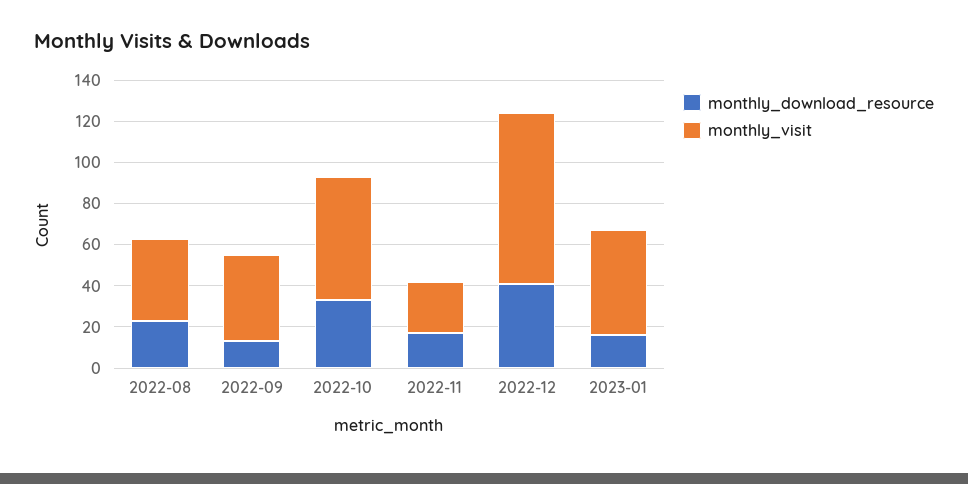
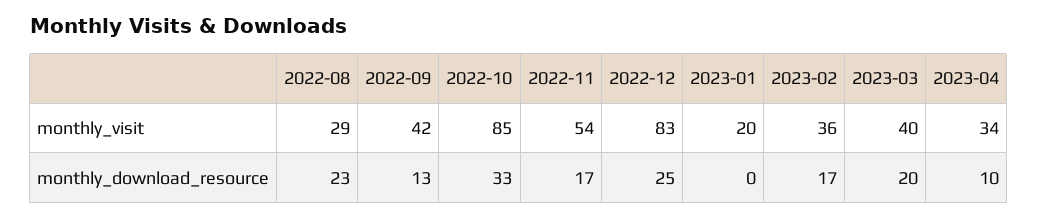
monthly_visit, 2022-08: 40 -> 29
monthly_visit, 2022-10: 60 -> 85
monthly_visit, 2022-11: 25 -> 54
monthly_download_resource, 2022-12: 40 -> 25
monthly_download_resource, 2023-01: 15 -> 0
monthly_visit, 2023-01: 50 -> 20
monthly_visit, 2023-02: none -> 36
monthly_visit, 2023-03: none -> 40
monthly_visit, 2023-04: none -> 34
monthly_download_resource, 2023-02: none -> 17
monthly_download_resource, 2023-03: none -> 20
monthly_download_resource, 2023-04: none -> 10

